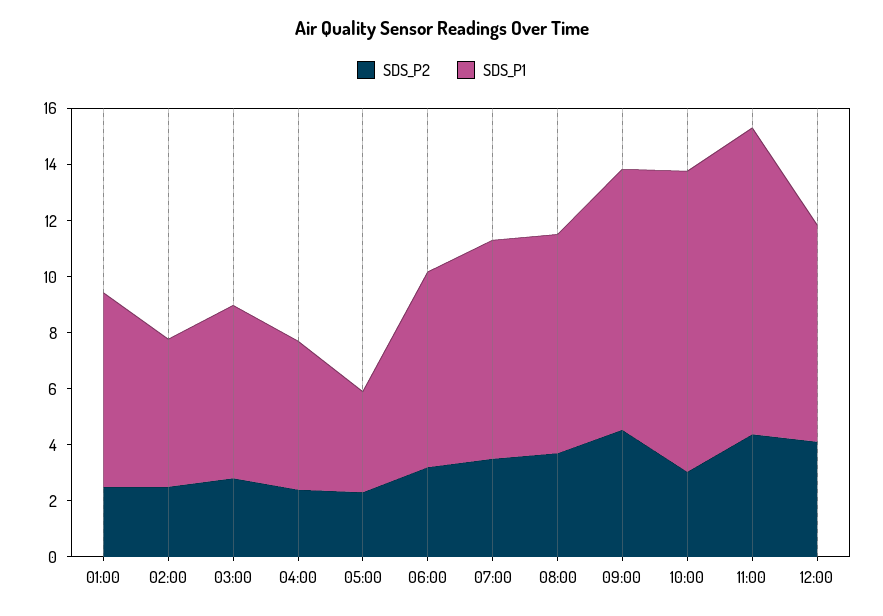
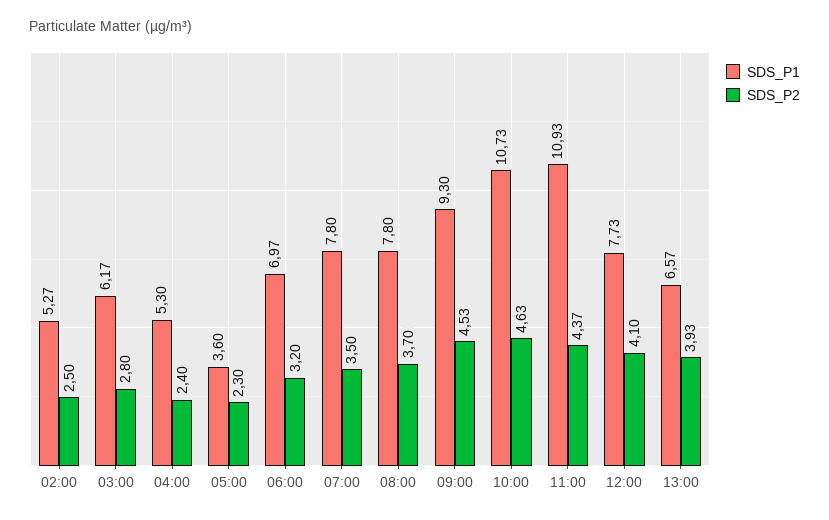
SDS_P2, 01:00: 2.5 -> none
SDS_P1, 01:00: 7 -> none
SDS_P2, 10:00: 3 -> 4.63
SDS_P1, 13:00: none -> 6.57
SDS_P2, 13:00: none -> 3.93

